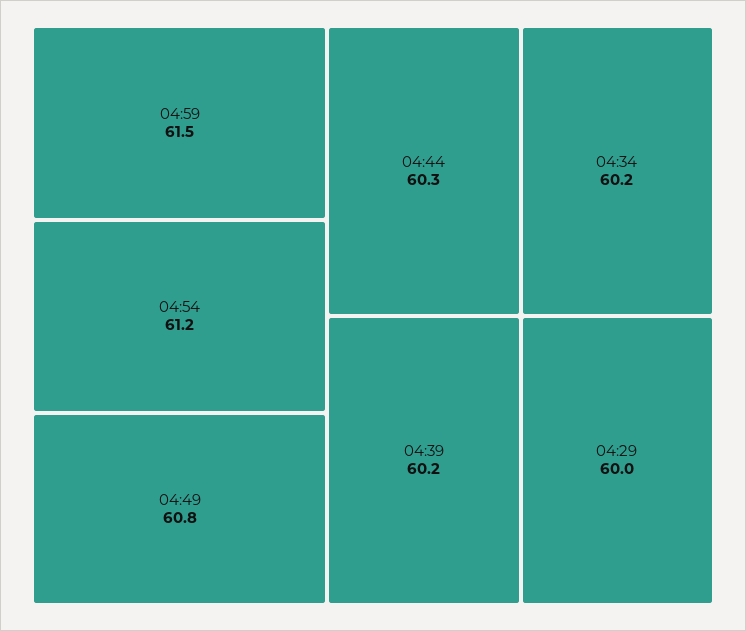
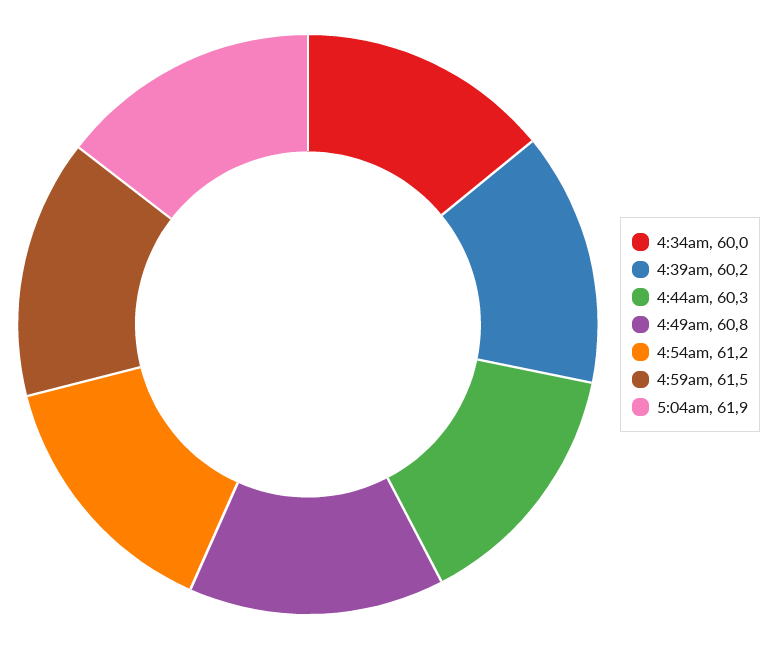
04:34: 60.2 -> 60
04:29: 60 -> none
5:04am: none -> 61.9

